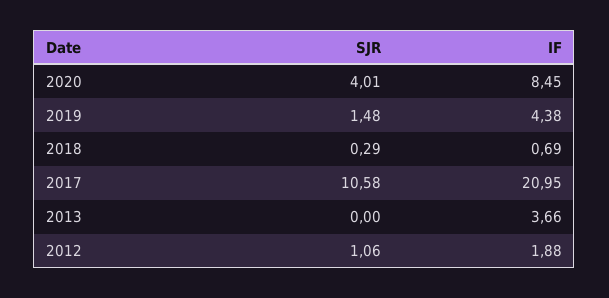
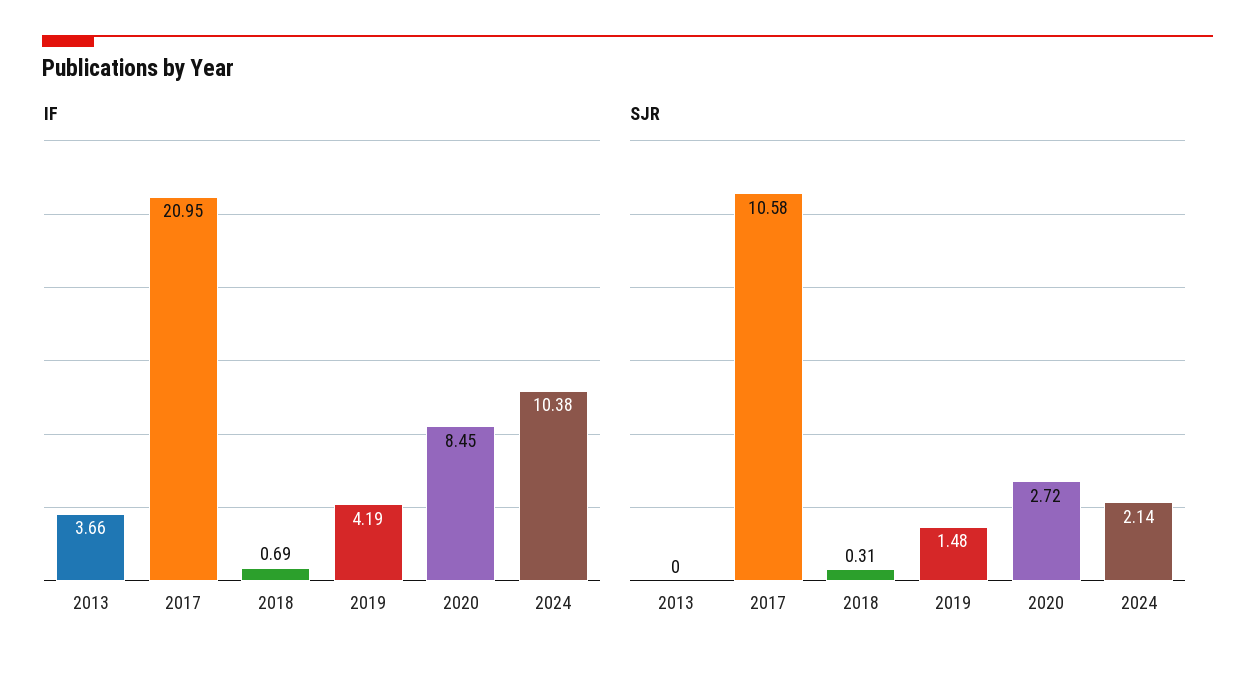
SJR, 2020: 4.01 -> 2.72
IF, 2019: 4.38 -> 4.19
SJR, 2018: 0.29 -> 0.31
SJR, 2012: 1.06 -> none
IF, 2012: 1.88 -> none
IF, 2024: none -> 10.38
SJR, 2024: none -> 2.14

